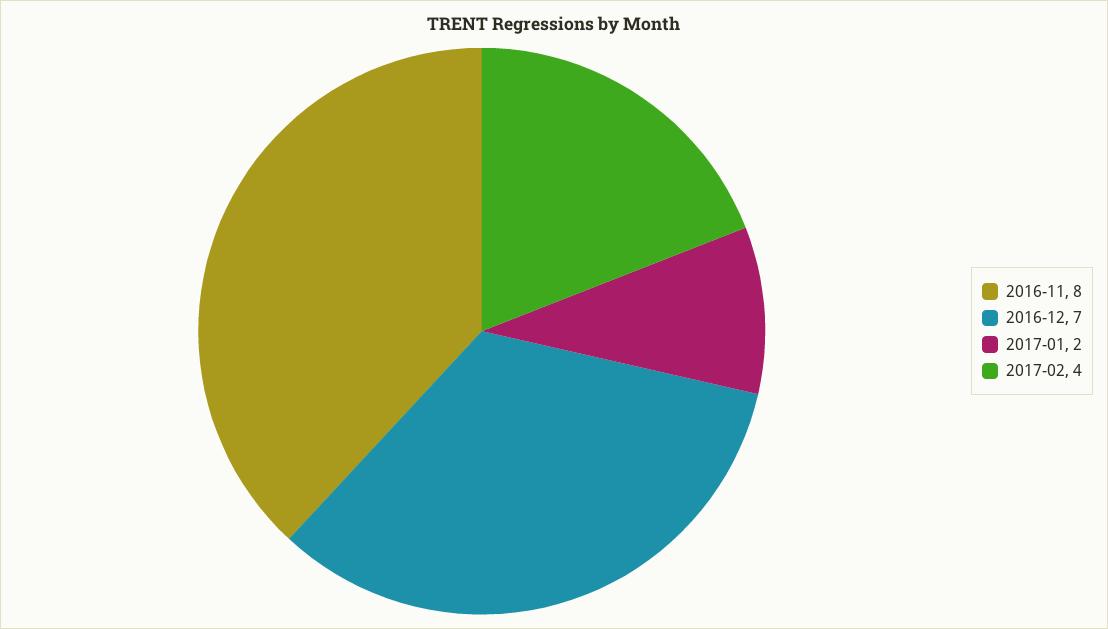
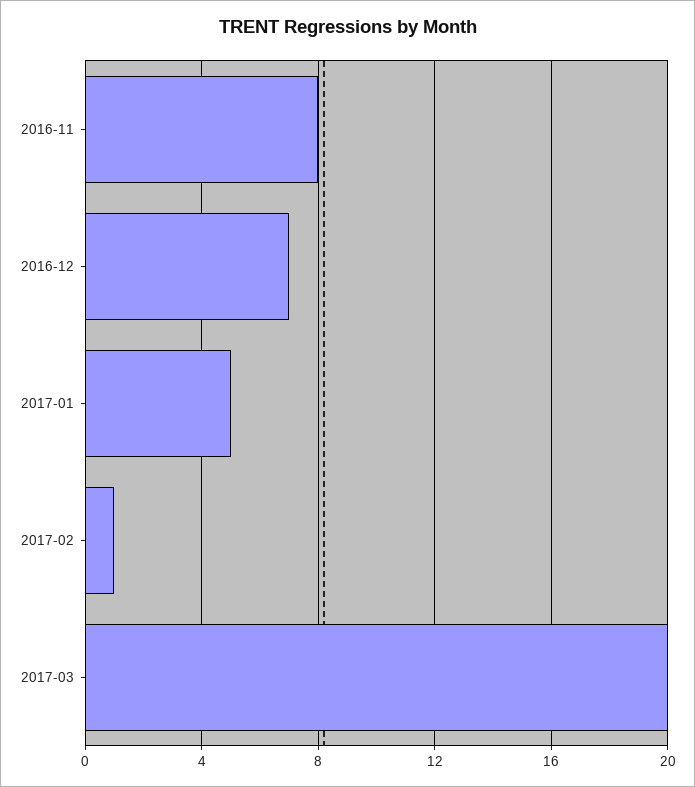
2017-01: 2 -> 5
2017-02: 4 -> 1
2017-03: none -> 20

